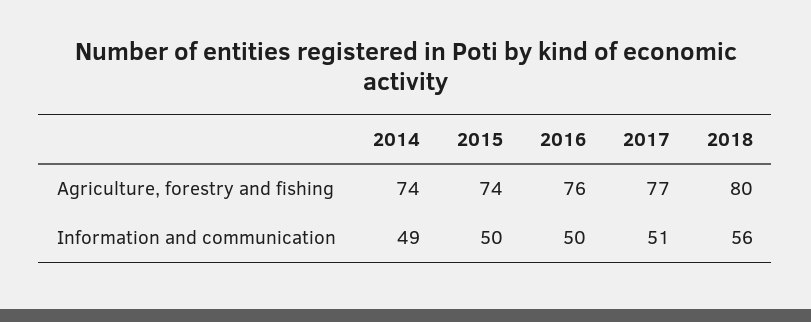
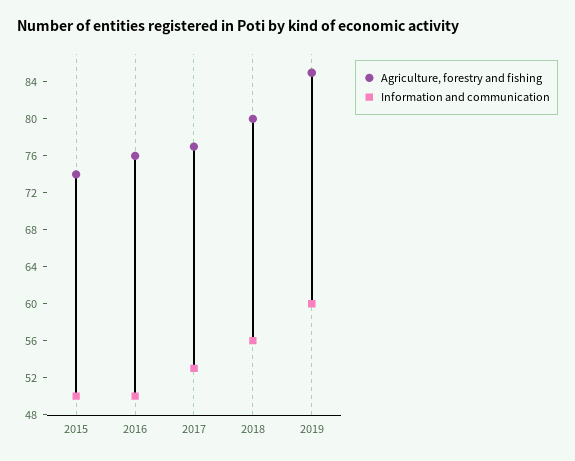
Agriculture, forestry and fishing, 2014: 74 -> none
Information and communication, 2014: 49 -> none
Information and communication, 2017: 51 -> 53
Agriculture, forestry and fishing, 2019: none -> 85
Information and communication, 2019: none -> 60

